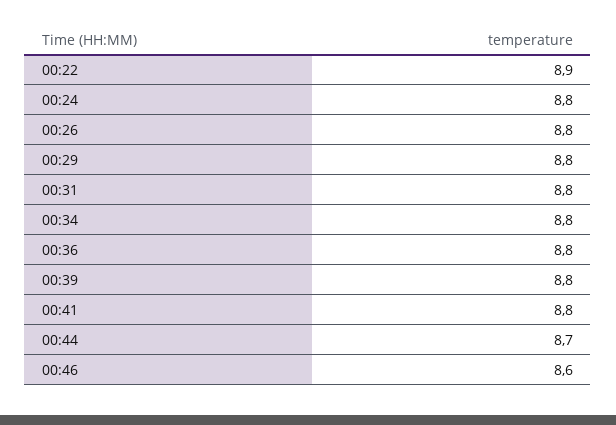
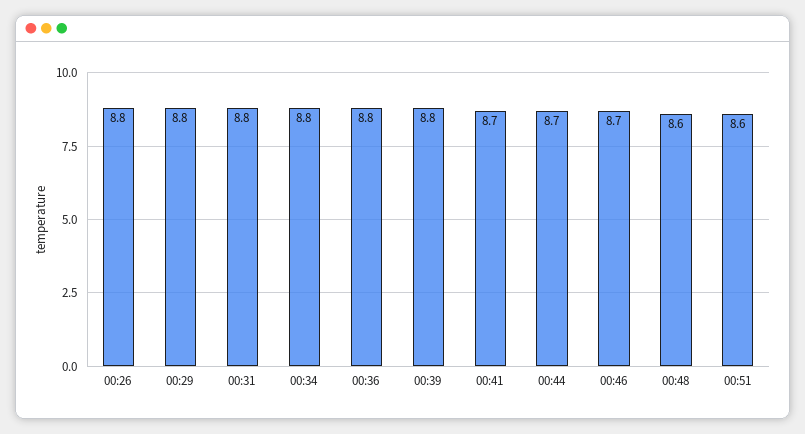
00:22: 8.9 -> none
00:24: 8.8 -> none
00:41: 8.8 -> 8.7
00:46: 8.6 -> 8.7
00:48: none -> 8.6
00:51: none -> 8.6

